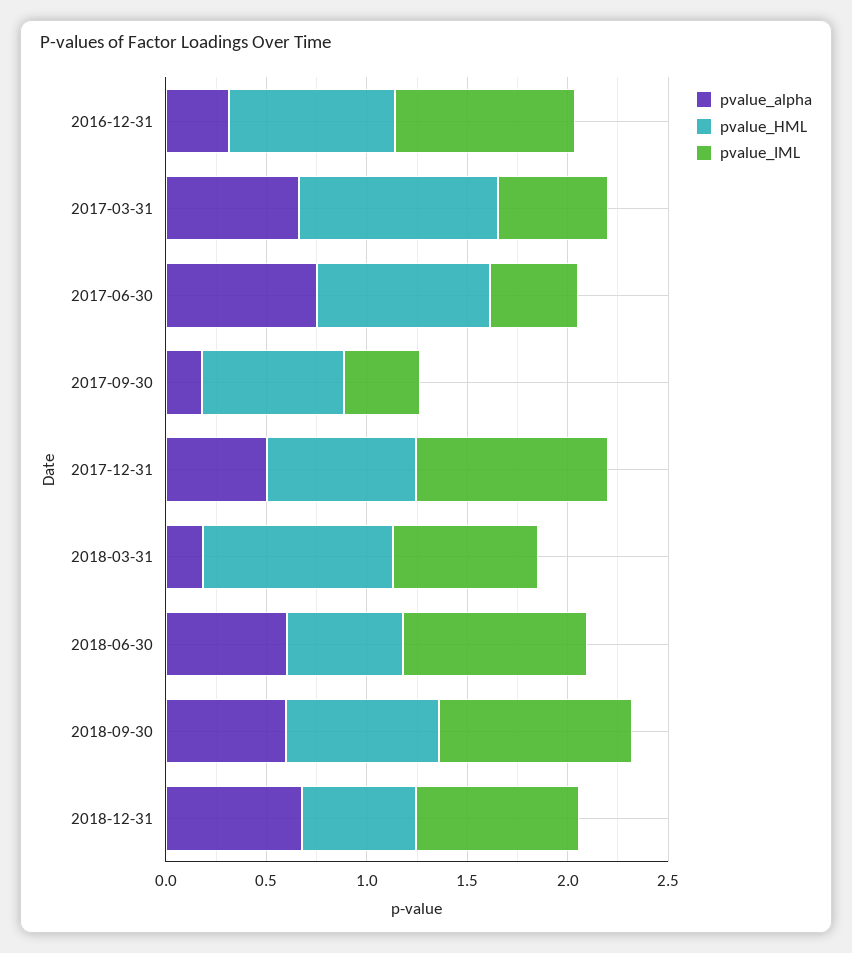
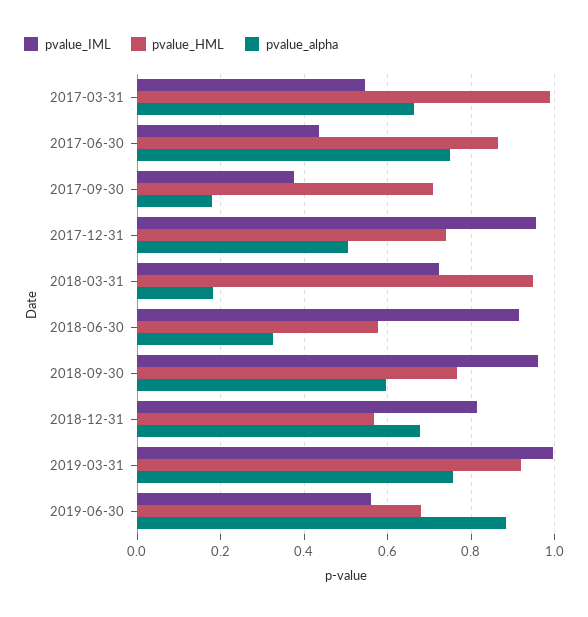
pvalue_alpha, 2016-12-31: 0.3 -> none
pvalue_HML, 2016-12-31: 0.8 -> none
pvalue_IML, 2016-12-31: 0.9 -> none
pvalue_alpha, 2018-06-30: 0.6 -> 0.32
pvalue_IML, 2019-03-31: none -> 1
pvalue_HML, 2019-03-31: none -> 0.92
pvalue_alpha, 2019-03-31: none -> 0.76
pvalue_IML, 2019-06-30: none -> 0.56
pvalue_HML, 2019-06-30: none -> 0.68
pvalue_alpha, 2019-06-30: none -> 0.88

